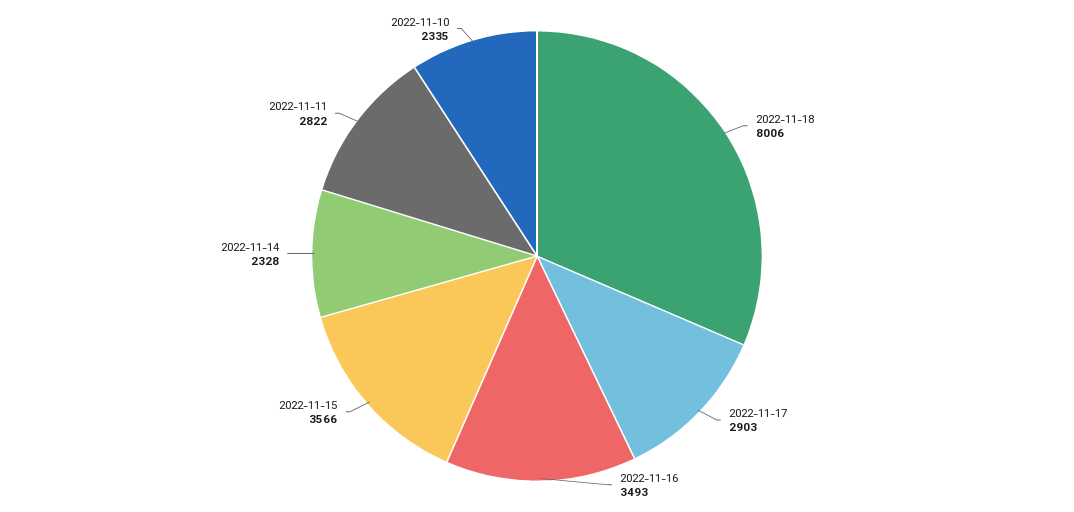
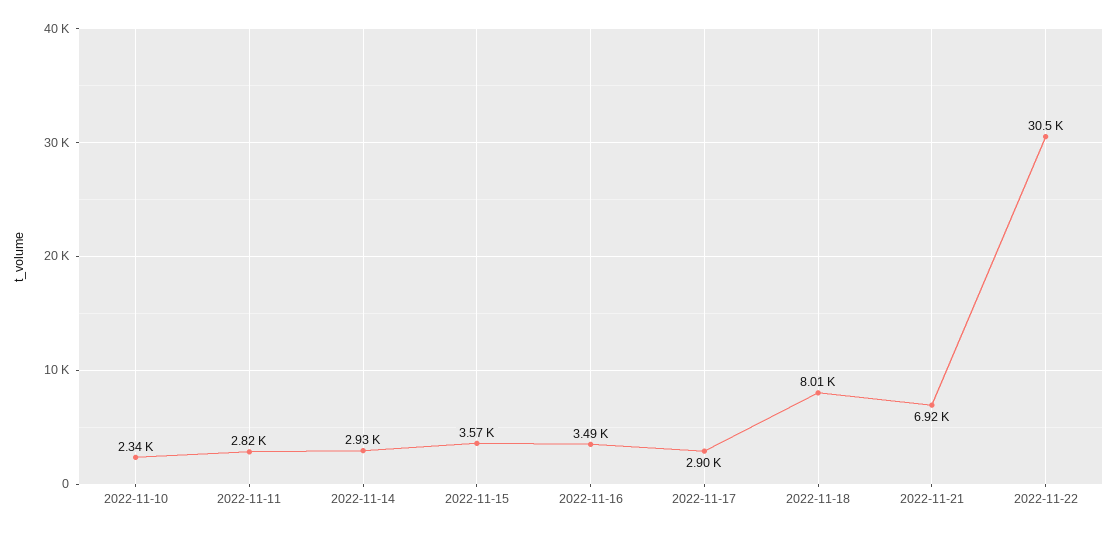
2022-11-14: 2328 -> 2930
2022-11-21: none -> 6920
2022-11-22: none -> 30500

